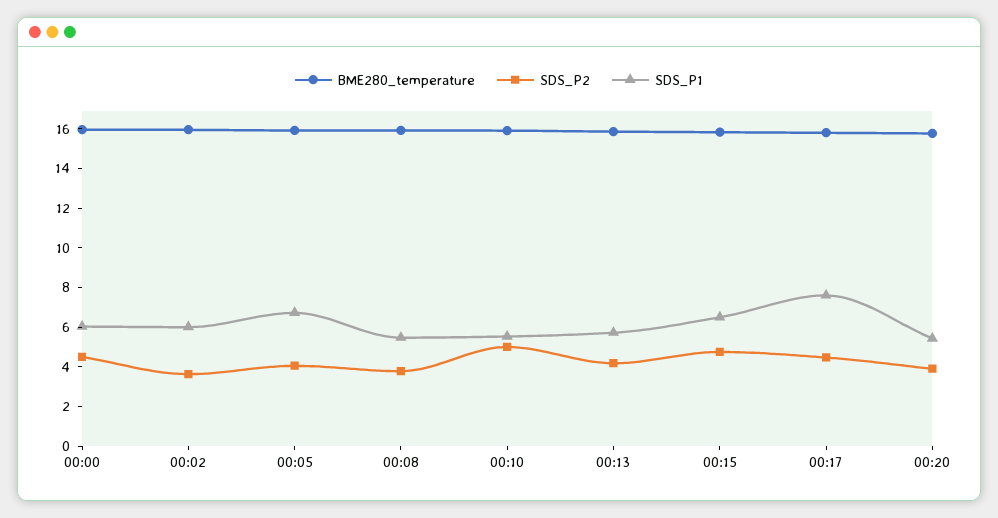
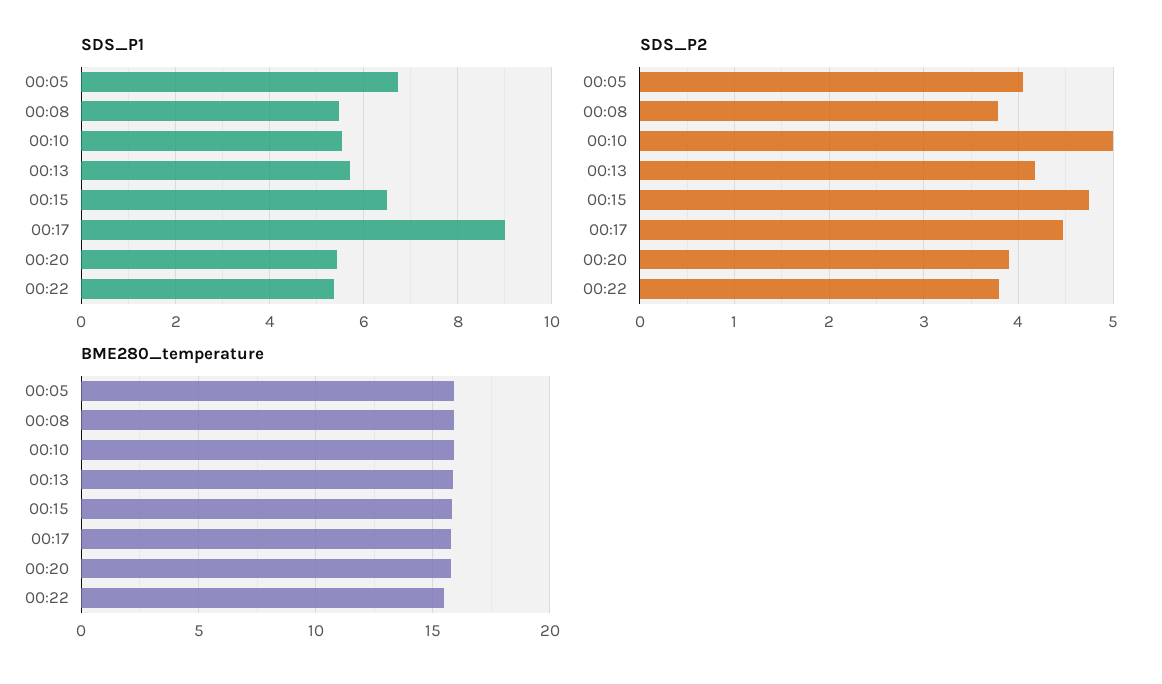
BME280_temperature, 00:00: 16 -> none
SDS_P2, 00:00: 4.5 -> none
SDS_P1, 00:00: 6 -> none
BME280_temperature, 00:02: 16 -> none
SDS_P2, 00:02: 3.5 -> none
SDS_P1, 00:02: 6 -> none
SDS_P1, 00:17: 7.5 -> 9
SDS_P1, 00:22: none -> 5.4
SDS_P2, 00:22: none -> 3.8
BME280_temperature, 00:22: none -> 15.5

